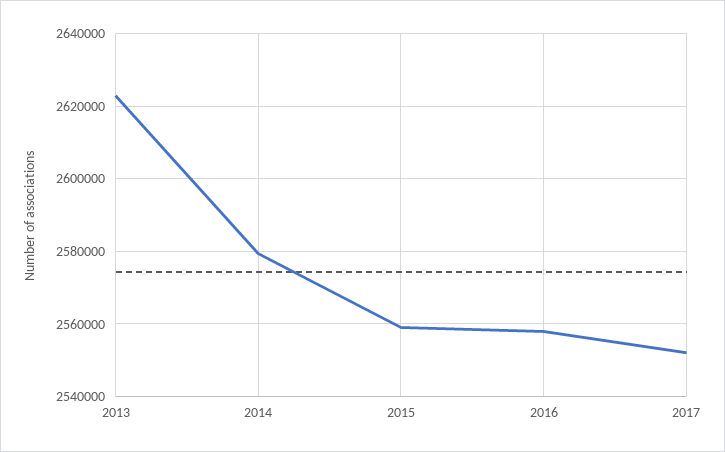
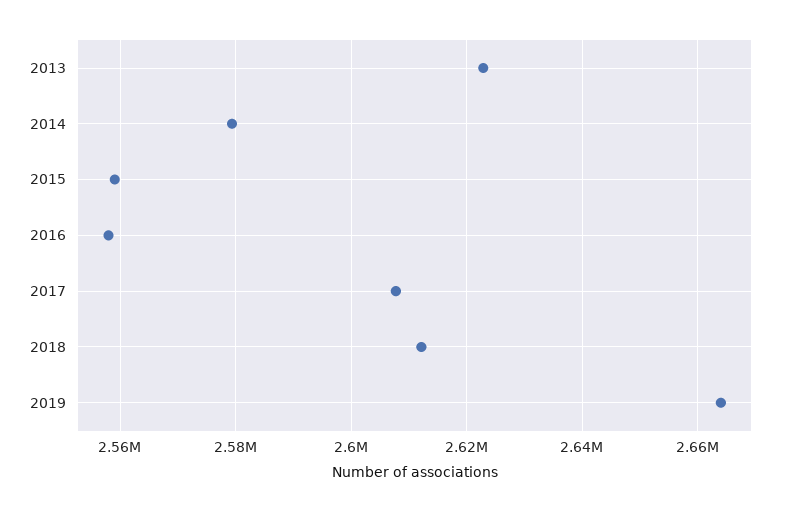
2017: 2552000 -> 2608000
2018: none -> 2612000
2019: none -> 2664000

